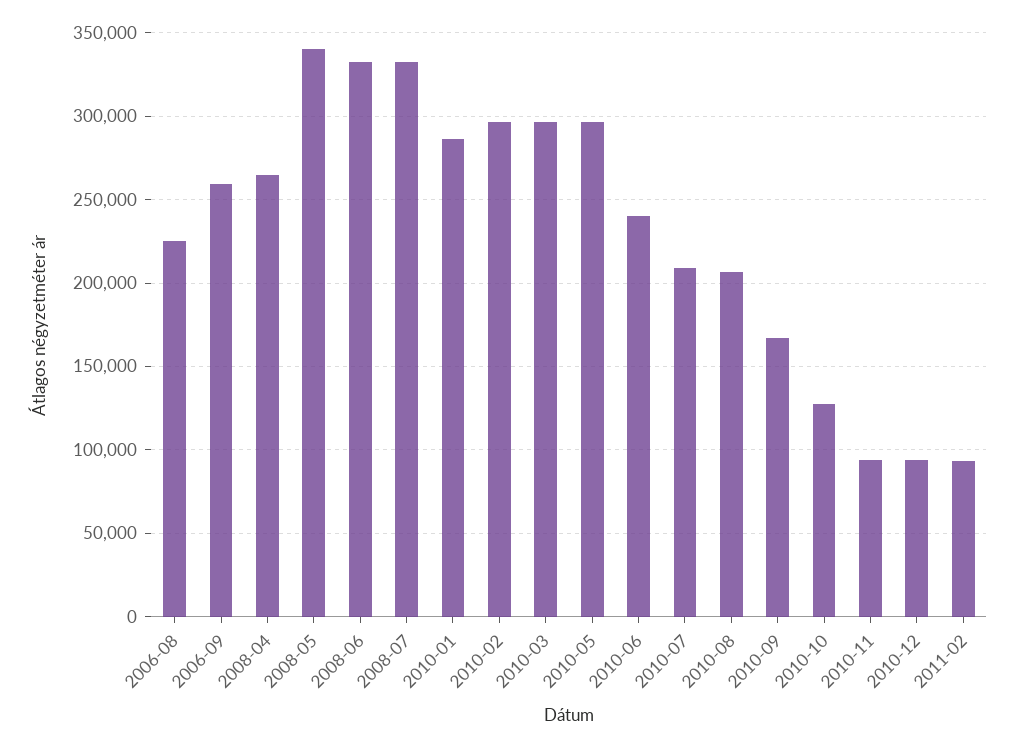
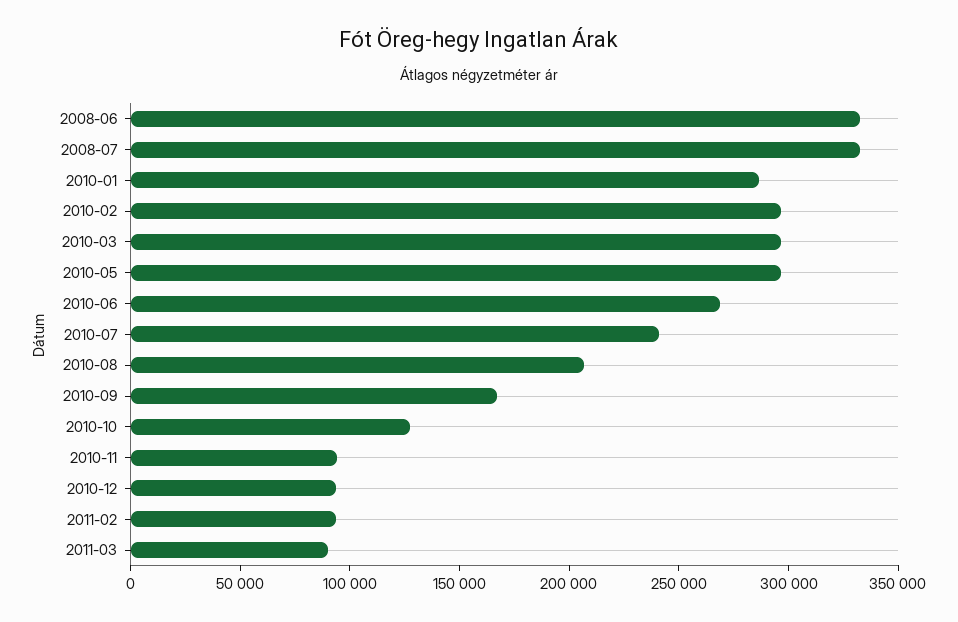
2006-08: 225000 -> none
2006-09: 260000 -> none
2008-04: 265000 -> none
2008-05: 340000 -> none
2010-06: 240000 -> 270000
2010-07: 210000 -> 240000
2011-03: none -> 90000

